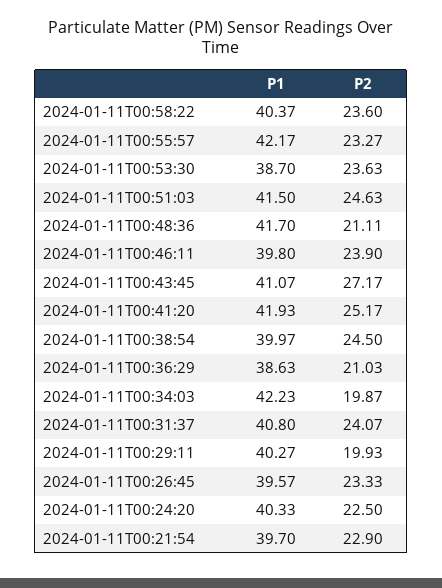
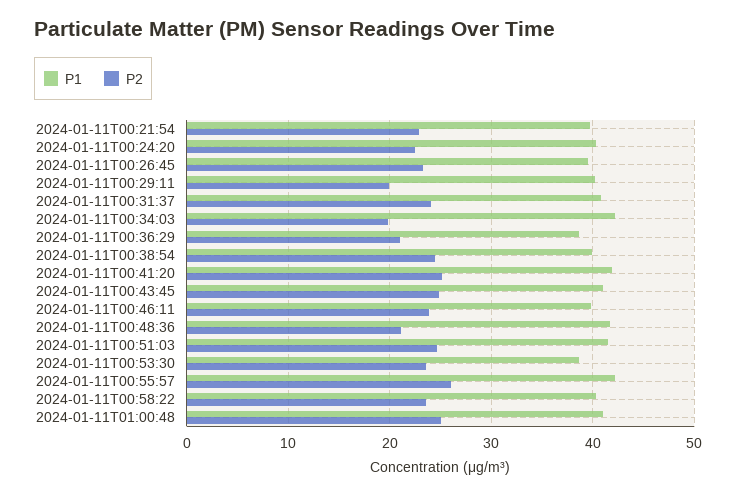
P2, 2024-01-11T00:55:57: 23.27 -> 26
P2, 2024-01-11T00:43:45: 27.17 -> 25
P1, 2024-01-11T01:00:48: none -> 41
P2, 2024-01-11T01:00:48: none -> 25

